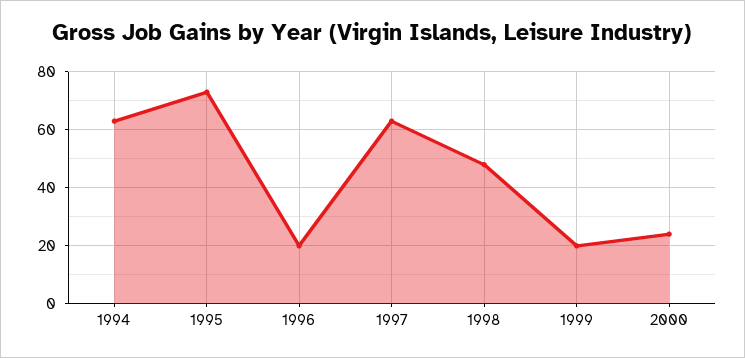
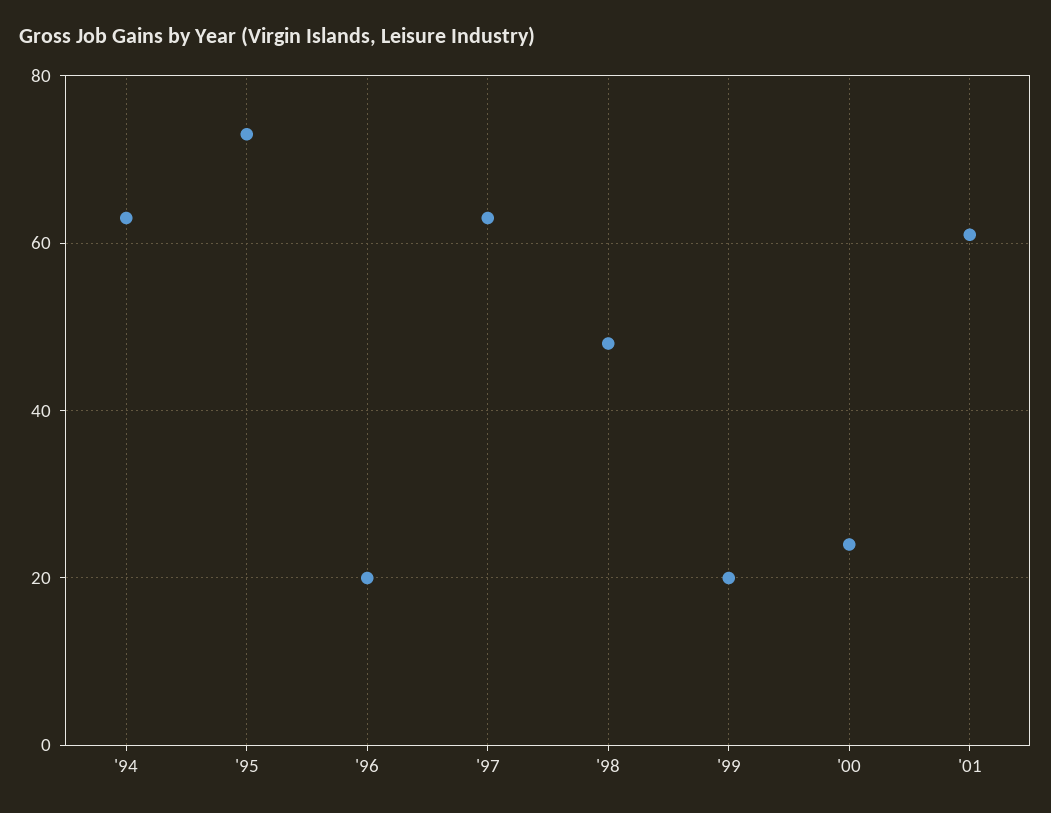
'01: none -> 60

